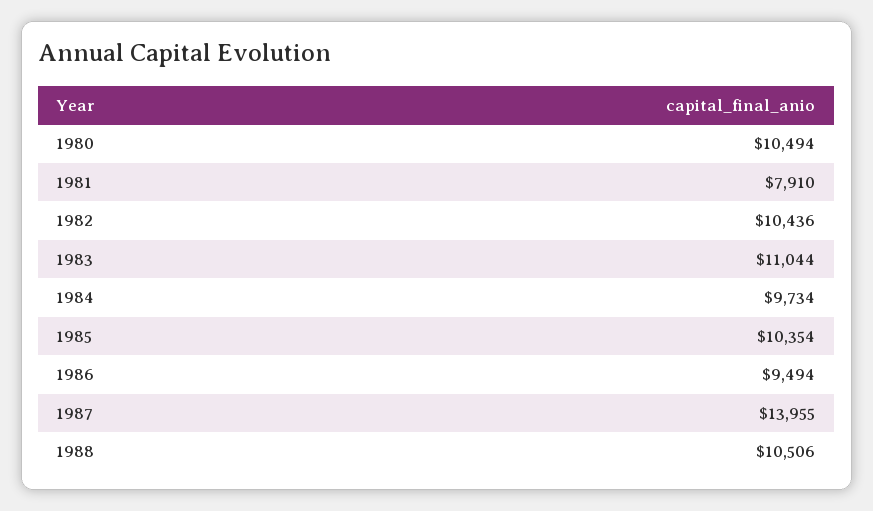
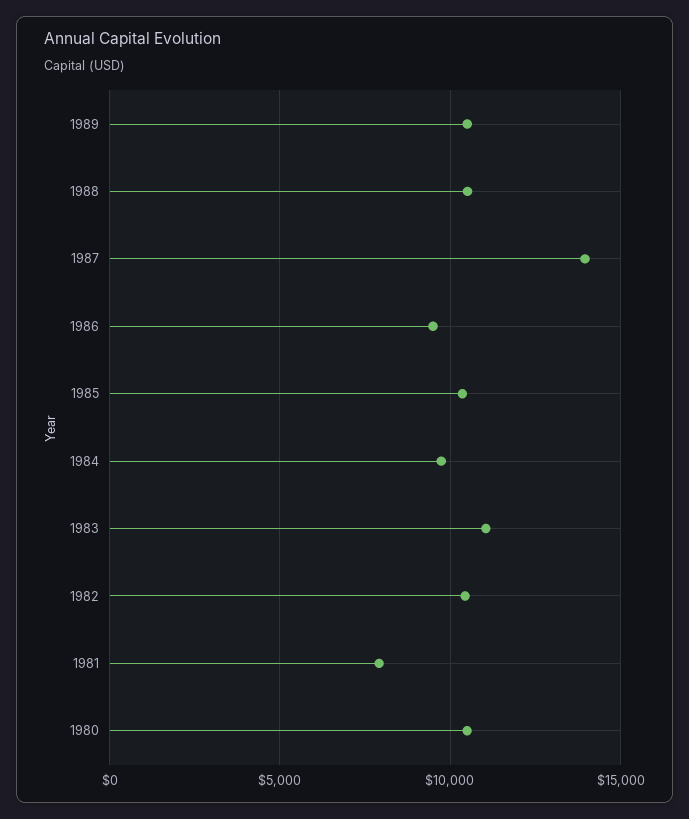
1989: none -> 10500

